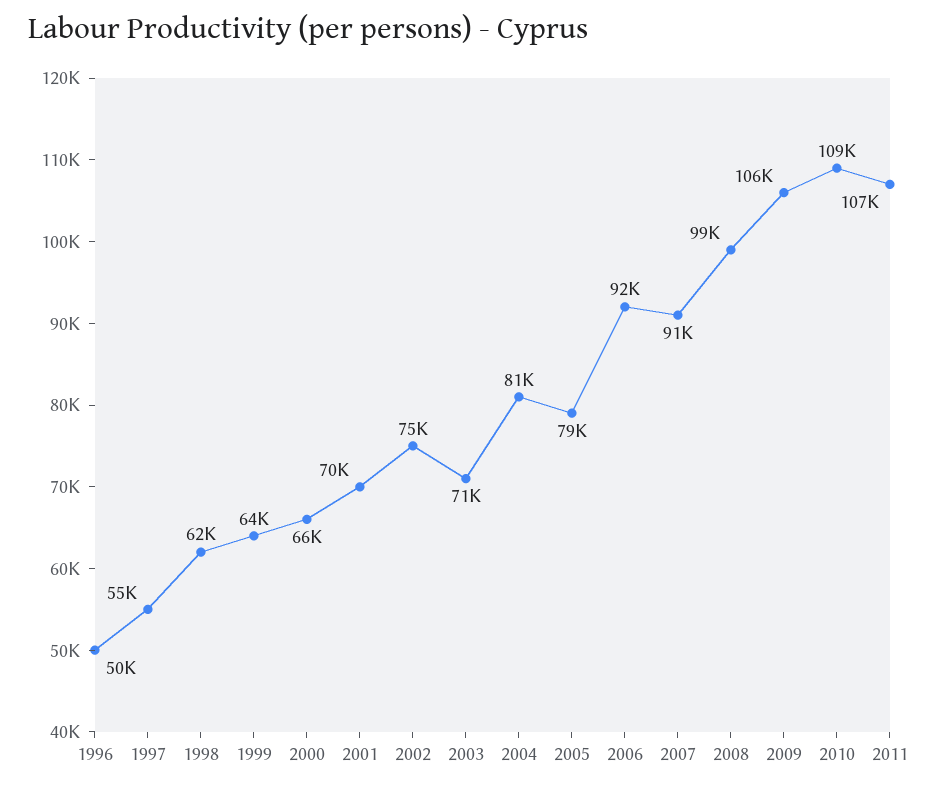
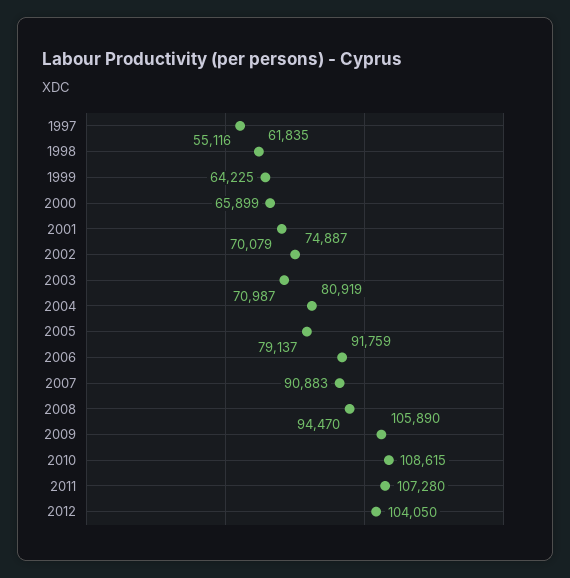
1996: 50000 -> none
2008: 99000 -> 94470
2012: none -> 104050

